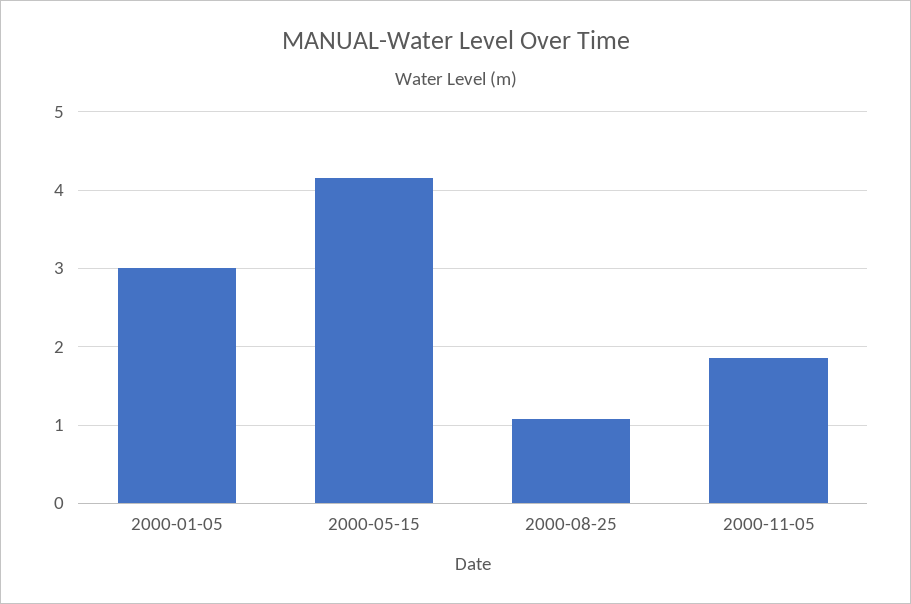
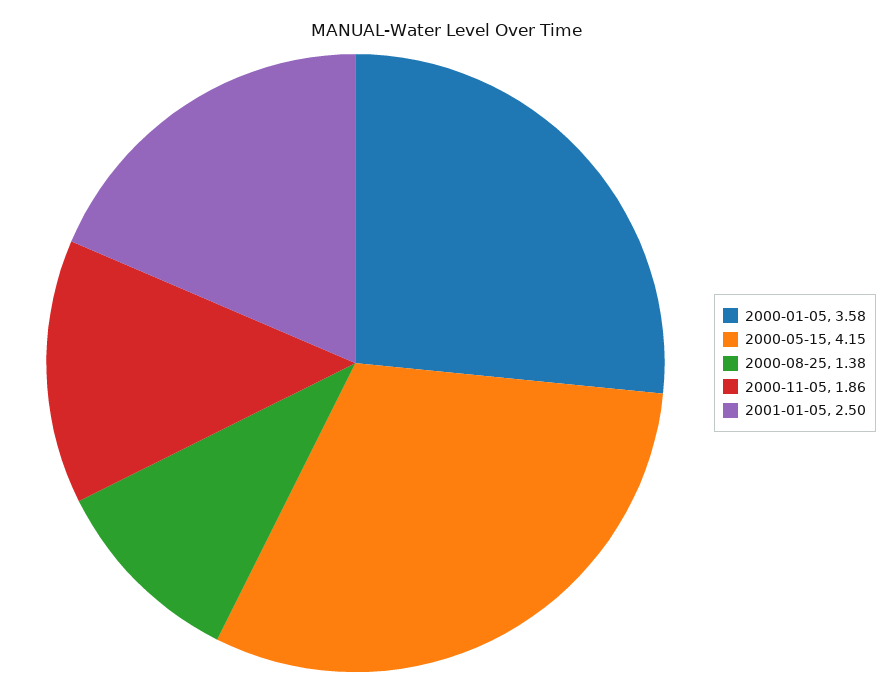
2000-01-05: 3 -> 3.58
2000-08-25: 1.1 -> 1.38
2001-01-05: none -> 2.5

